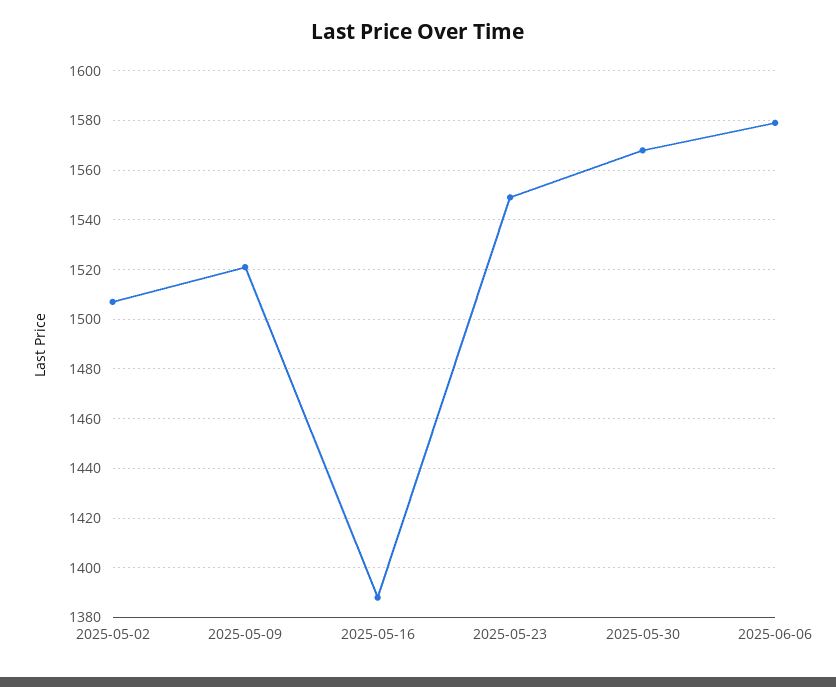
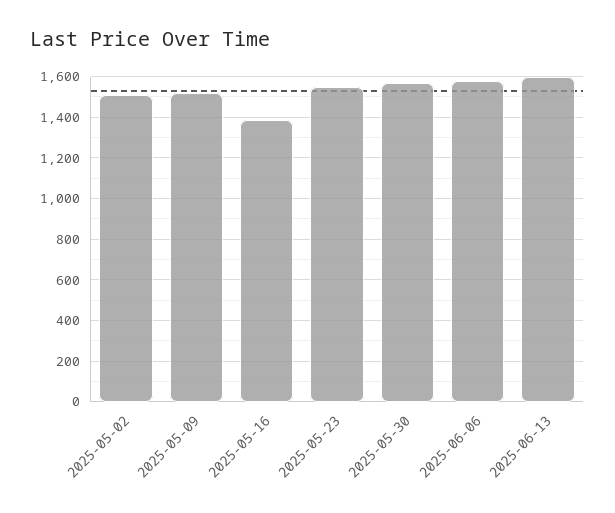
2025-06-13: none -> 1600

